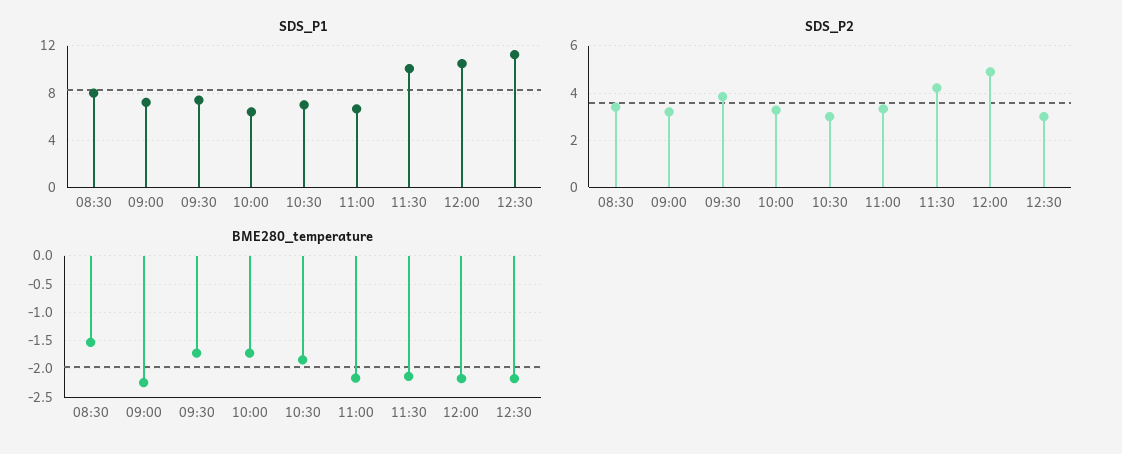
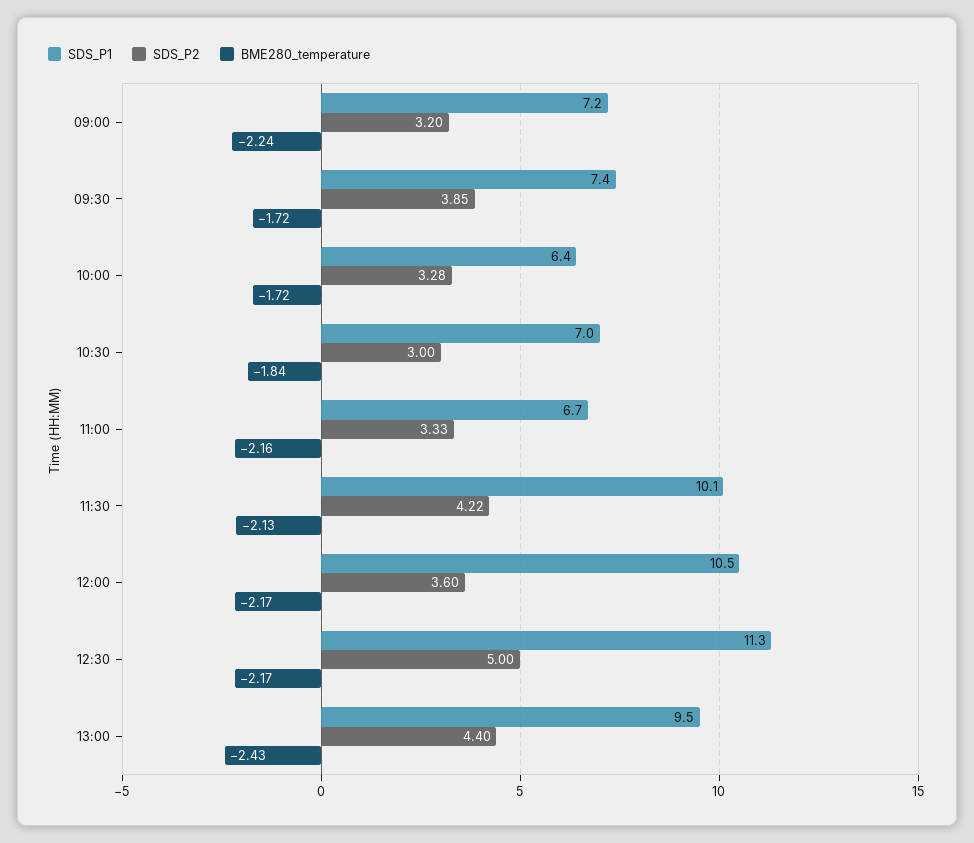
SDS_P1, 08:30: 8 -> none
SDS_P2, 08:30: 3.5 -> none
SDS_P2, 12:00: 5 -> 3.6
SDS_P2, 12:30: 3 -> 5
BME280_temperature, 08:30: -1.5 -> none
SDS_P1, 13:00: none -> 9.5
SDS_P2, 13:00: none -> 4.4
BME280_temperature, 13:00: none -> -2.43

